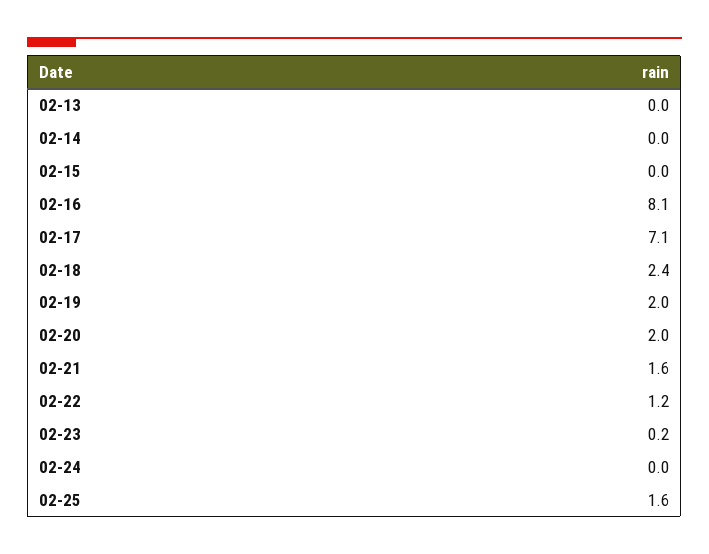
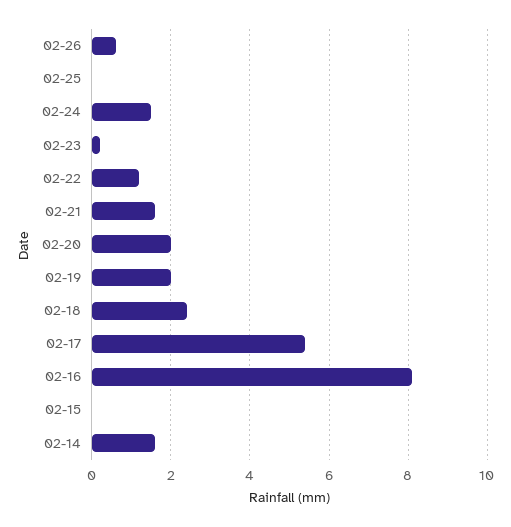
02-13: 0 -> none
02-14: 0 -> 1.5
02-17: 7.1 -> 5.5
02-24: 0 -> 1.5
02-25: 1.6 -> 0
02-26: none -> 0.5

